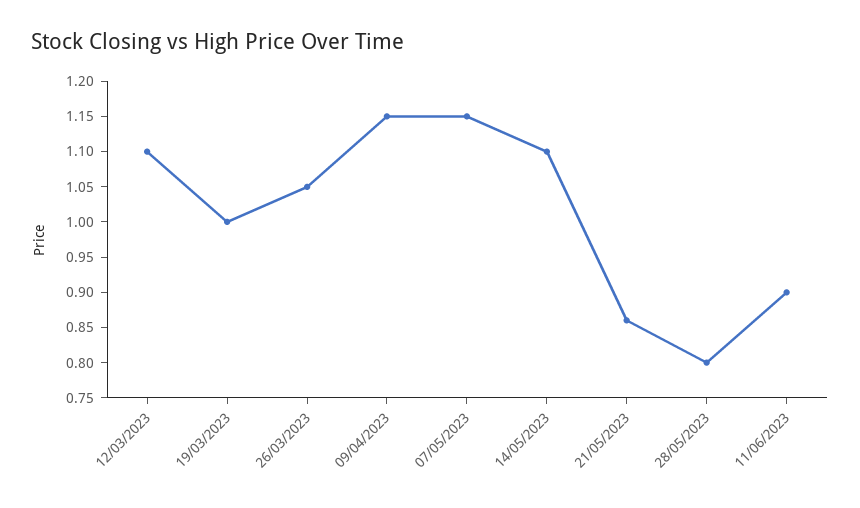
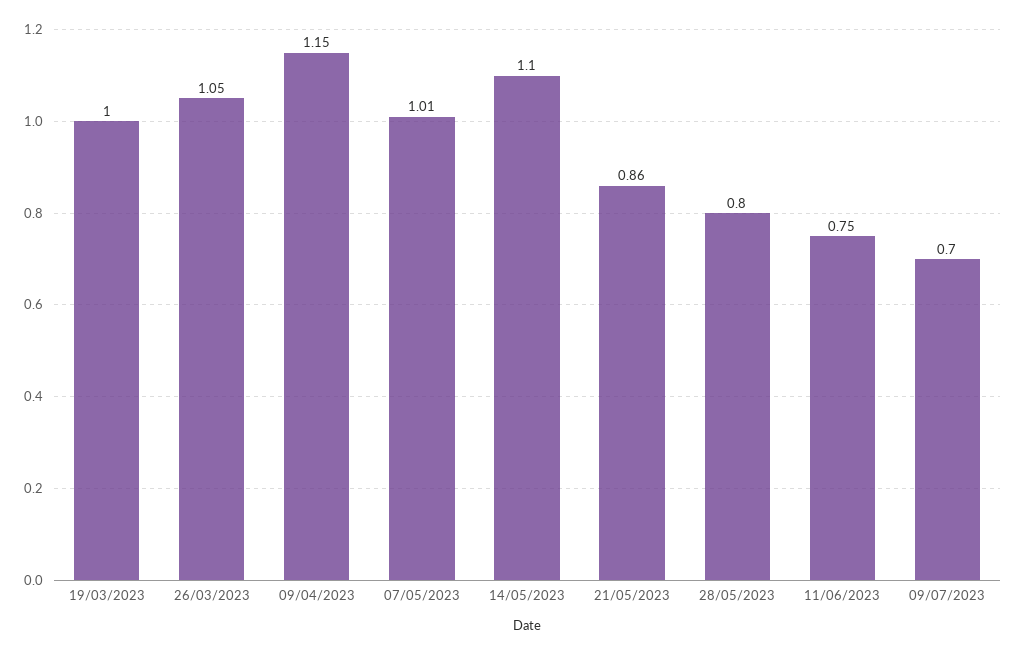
12/03/2023: 1.1 -> none
07/05/2023: 1.15 -> 1.01
11/06/2023: 0.9 -> 0.75
09/07/2023: none -> 0.7

